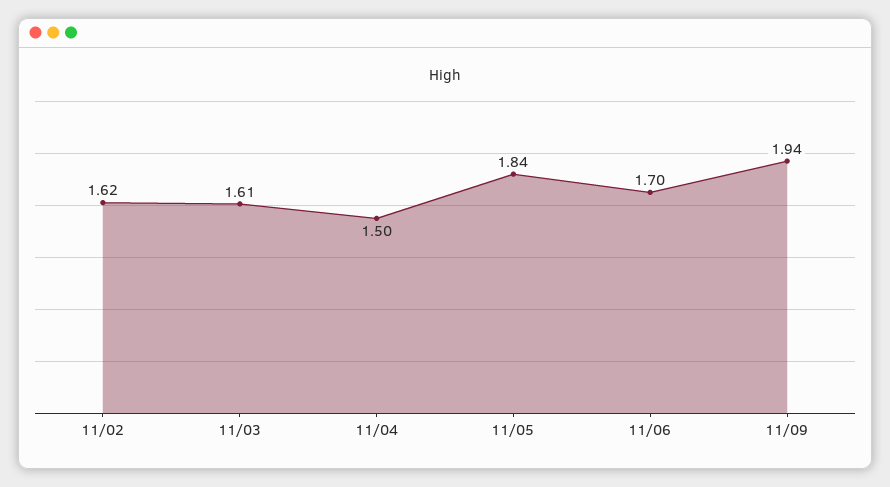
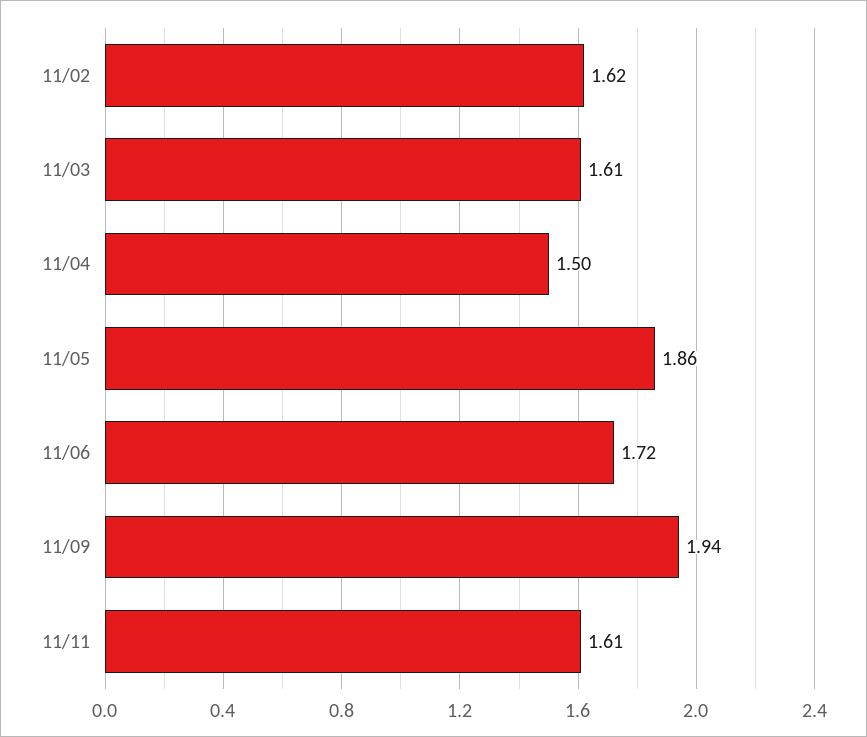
11/05: 1.84 -> 1.86
11/06: 1.7 -> 1.72
11/11: none -> 1.61

